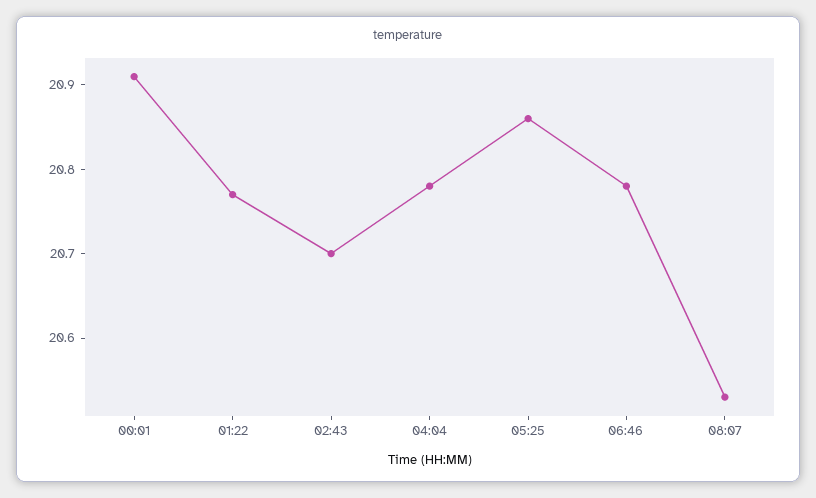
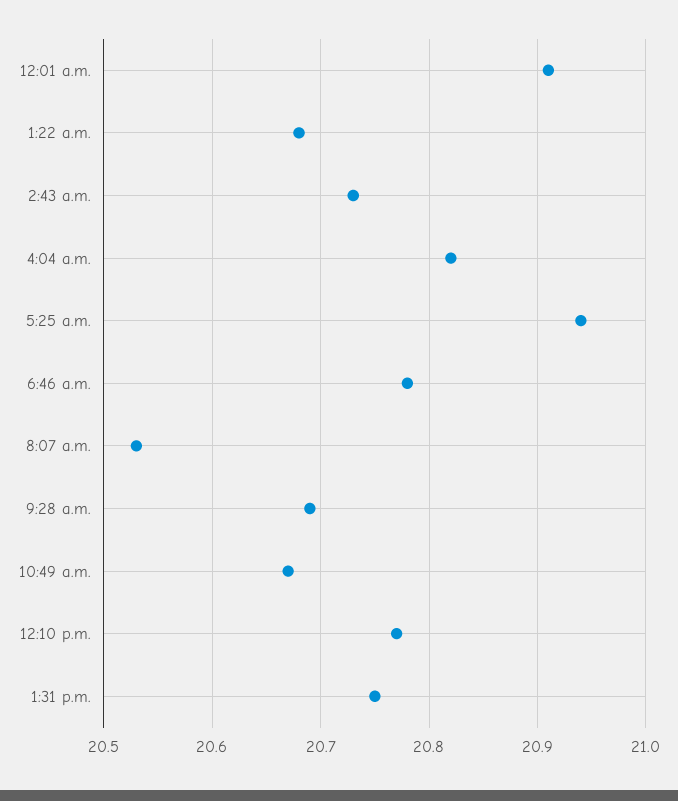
01:22: 20.77 -> 20.68
02:43: 20.7 -> 20.73
04:04: 20.78 -> 20.82
05:25: 20.86 -> 20.94
9:28 a.m.: none -> 20.69
10:49 a.m.: none -> 20.67
12:10 p.m.: none -> 20.77
1:31 p.m.: none -> 20.75

